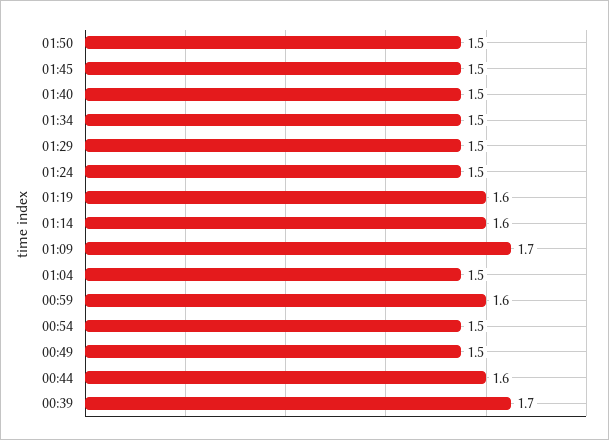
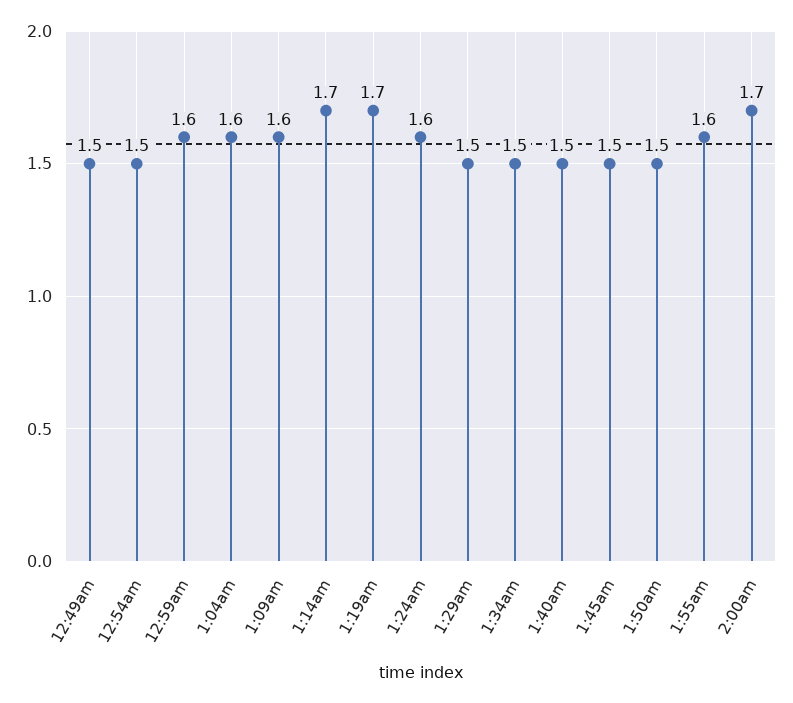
01:24: 1.5 -> 1.6
01:19: 1.6 -> 1.7
01:14: 1.6 -> 1.7
01:09: 1.7 -> 1.6
01:04: 1.5 -> 1.6
00:44: 1.6 -> none
00:39: 1.7 -> none
1:55am: none -> 1.6
2:00am: none -> 1.7

